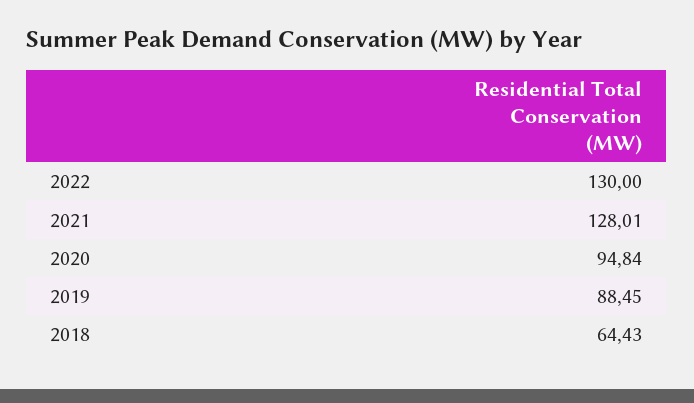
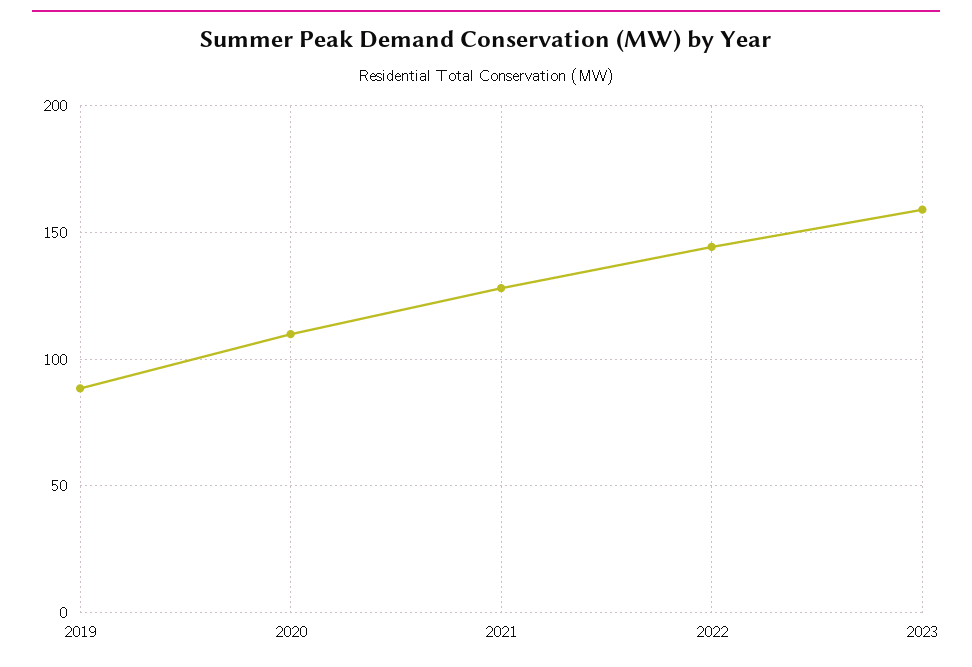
2022: 130 -> 145
2020: 94.84 -> 110
2018: 64.43 -> none
2023: none -> 160

